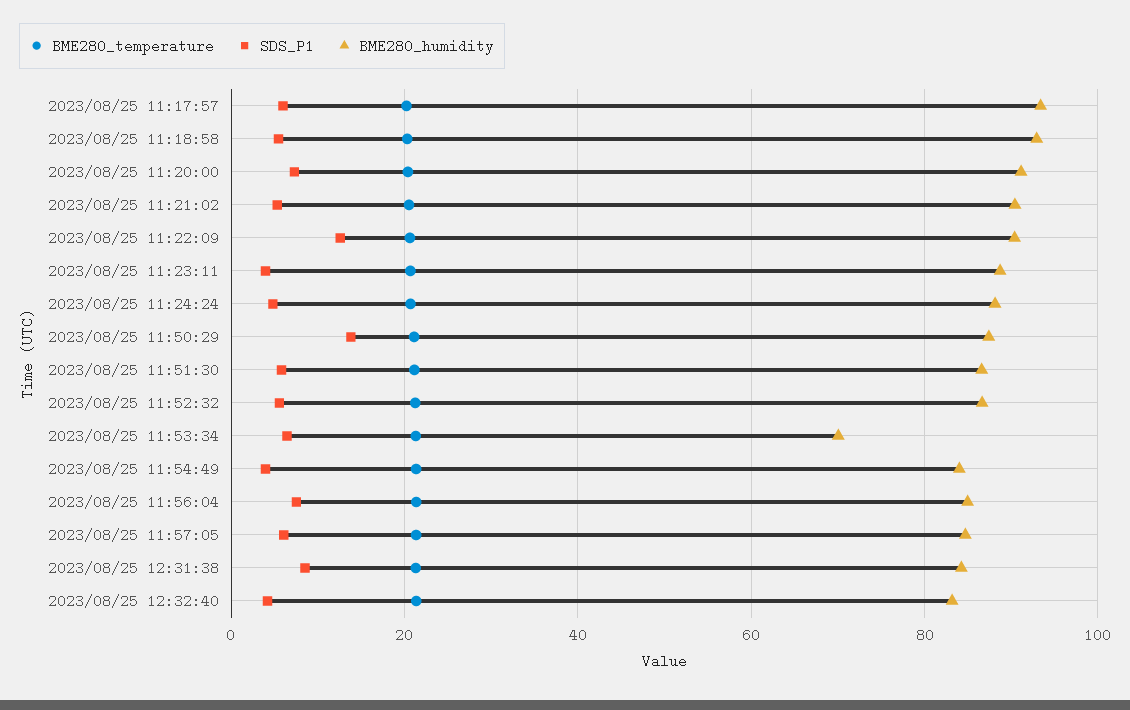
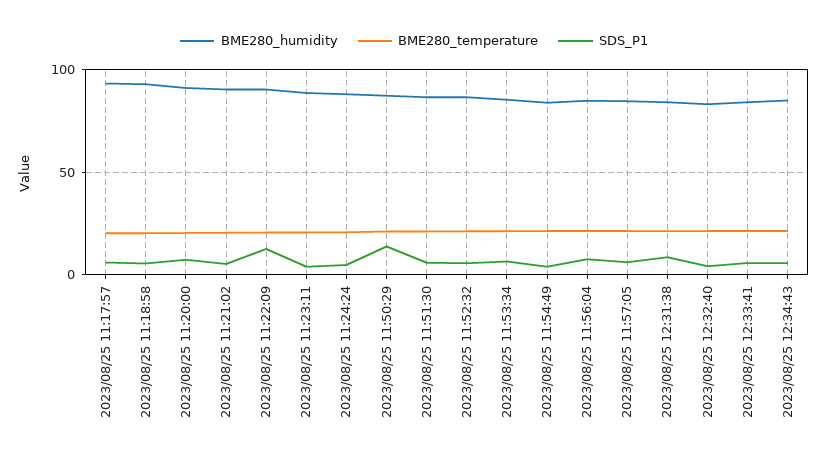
BME280_humidity, 2023/08/25 11:53:34: 70 -> 85
BME280_humidity, 2023/08/25 12:33:41: none -> 85
BME280_temperature, 2023/08/25 12:33:41: none -> 20
SDS_P1, 2023/08/25 12:33:41: none -> 5
BME280_humidity, 2023/08/25 12:34:43: none -> 85
BME280_temperature, 2023/08/25 12:34:43: none -> 20
SDS_P1, 2023/08/25 12:34:43: none -> 5

